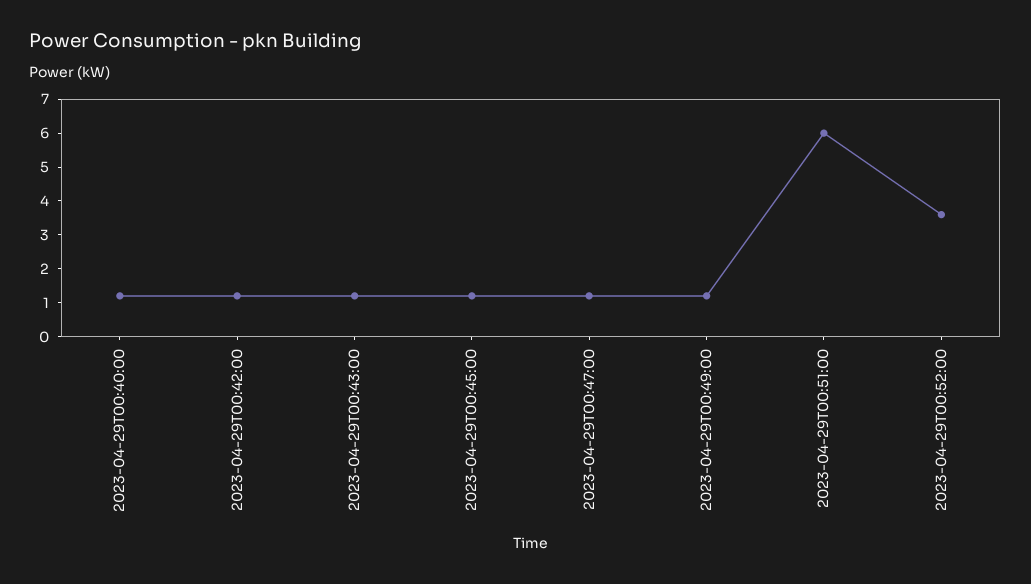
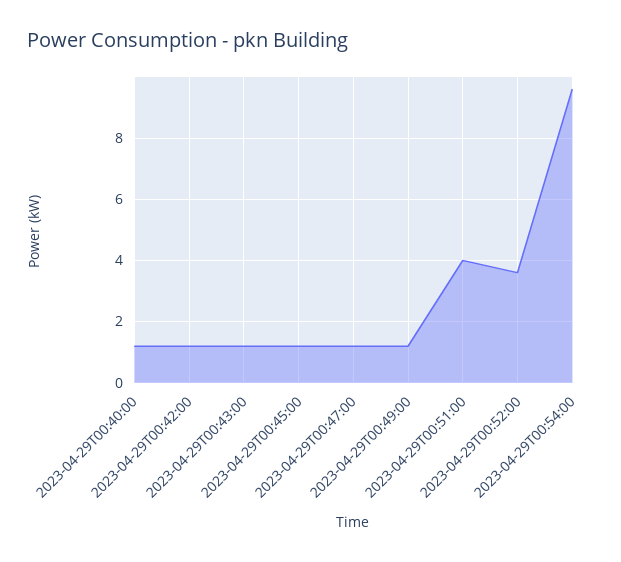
2023-04-29T00:51:00: 6 -> 4
2023-04-29T00:54:00: none -> 9.5

